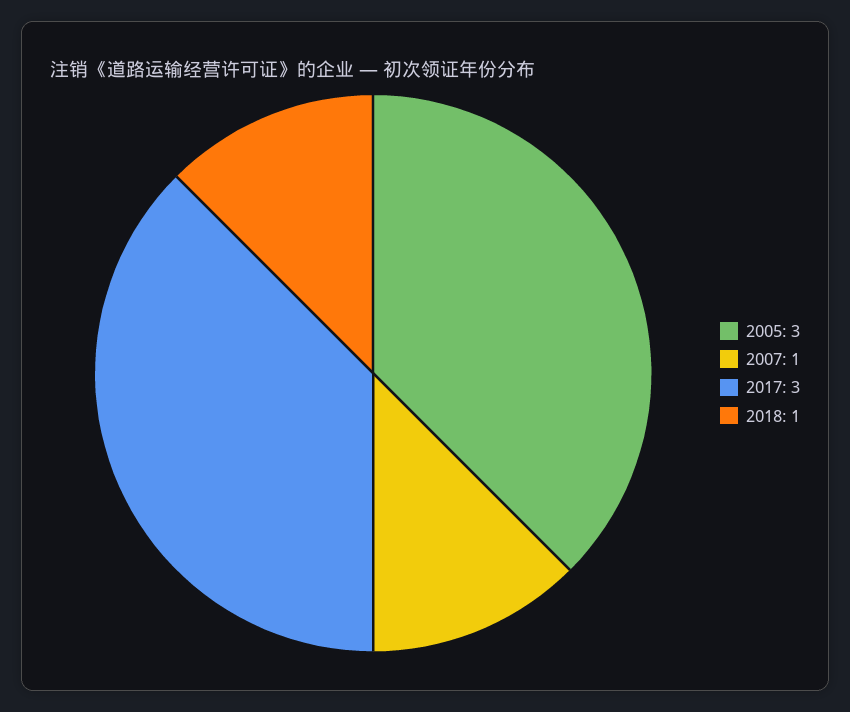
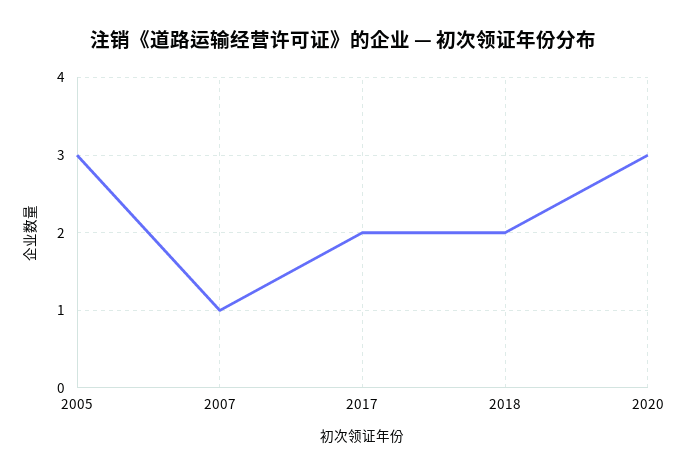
2017: 3 -> 2
2018: 1 -> 2
2020: none -> 3

